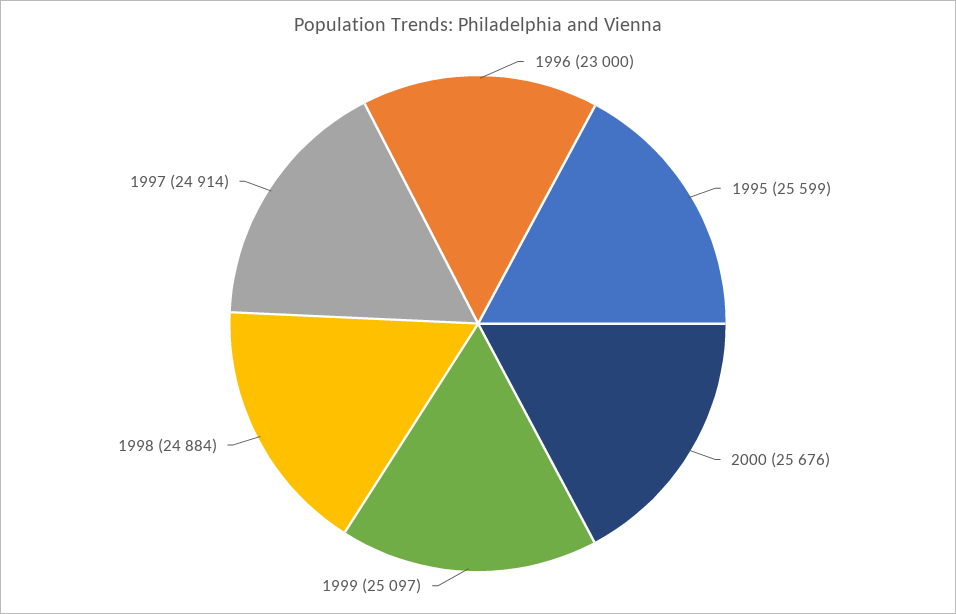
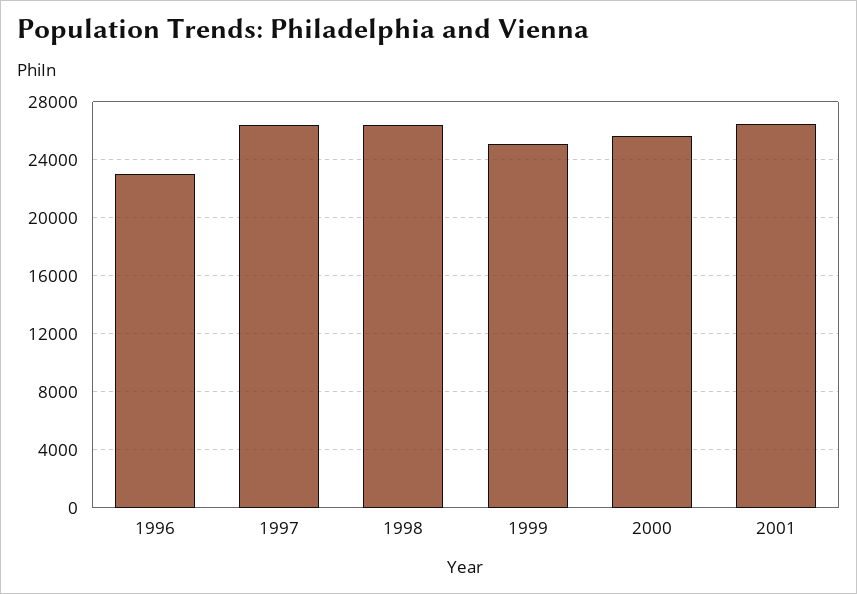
1995: 25599 -> none
1998: 24884 -> 26500
1997: 24914 -> 26500
2001: none -> 26500

